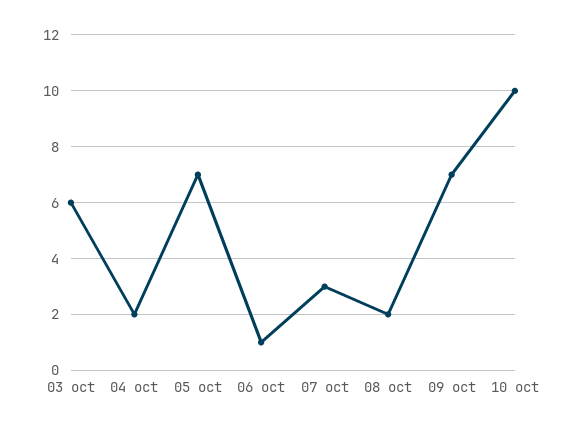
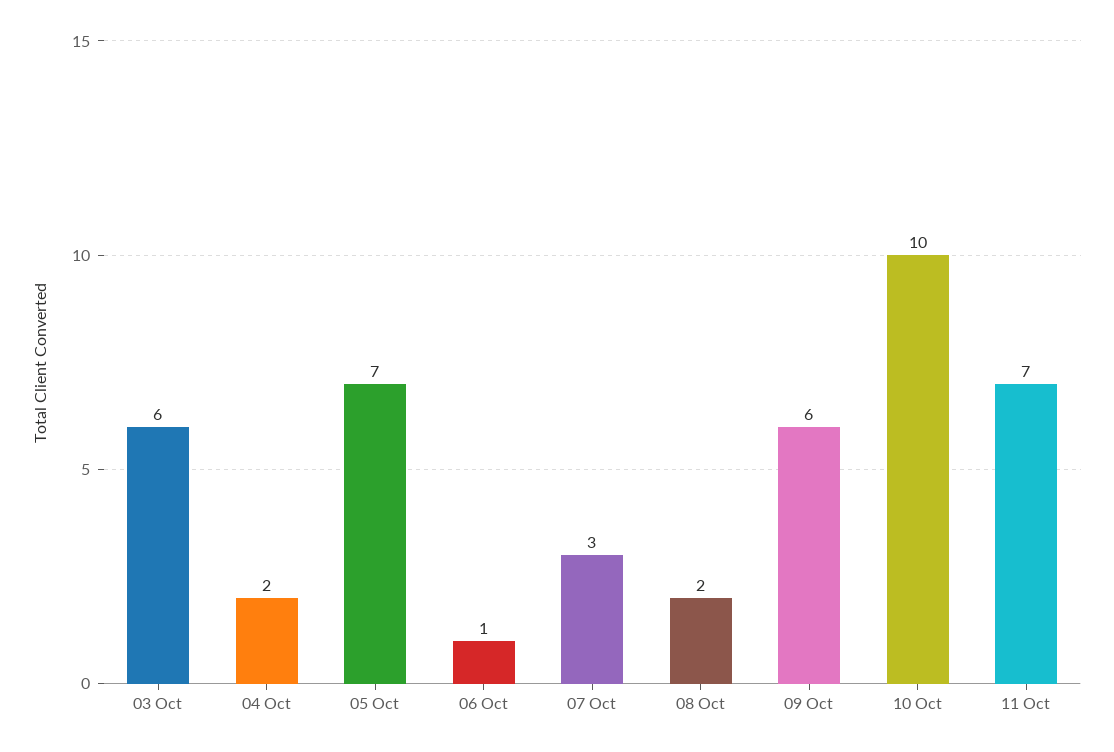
09 oct: 7 -> 6
11 Oct: none -> 7

